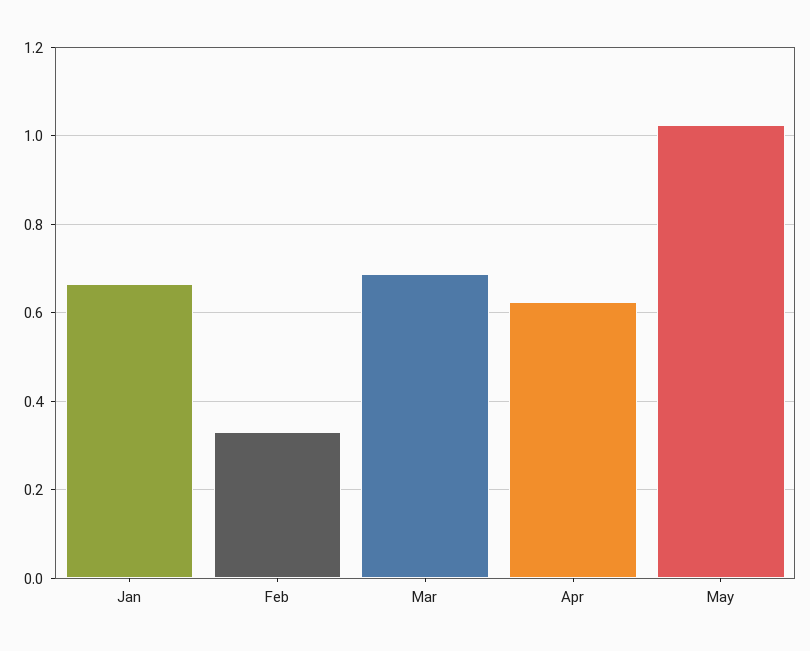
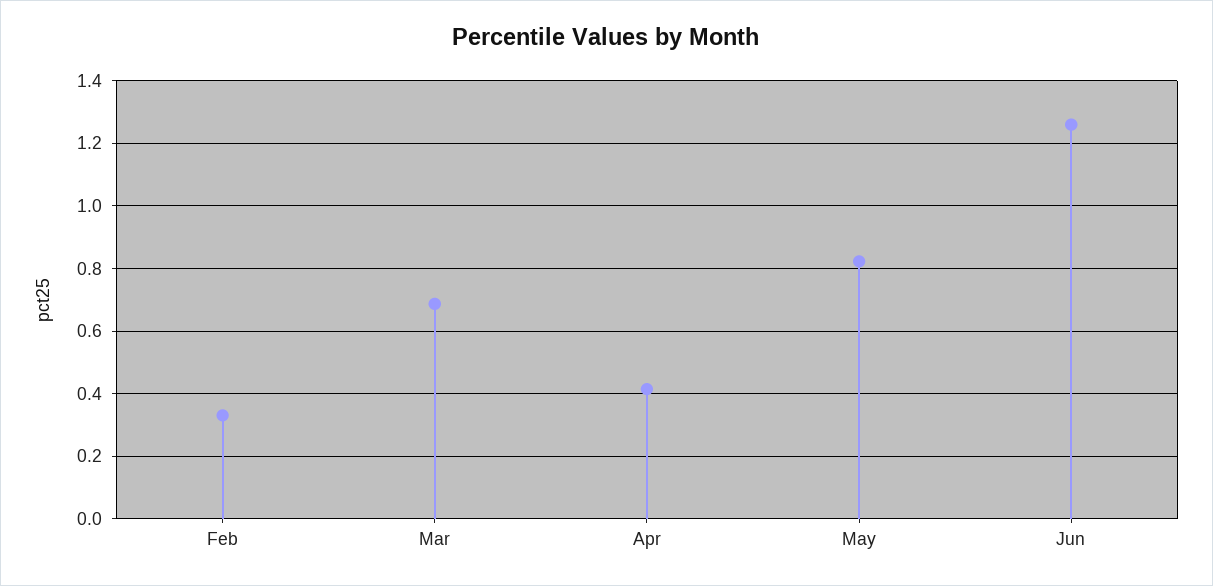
Jan: 0.66 -> none
Apr: 0.62 -> 0.42
May: 1.02 -> 0.82
Jun: none -> 1.26

